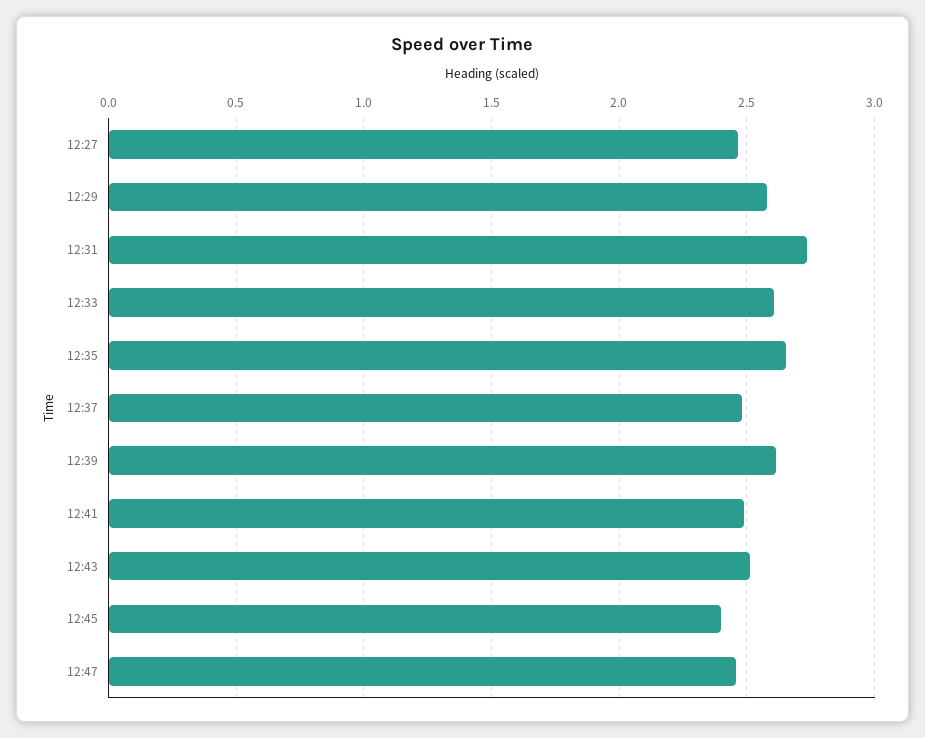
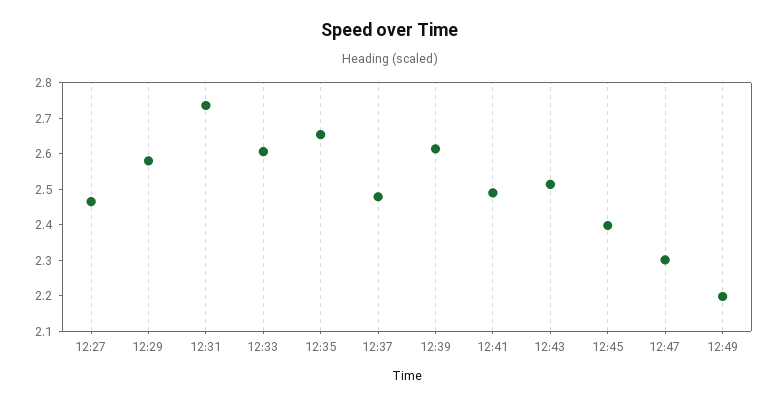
12:47: 2.45 -> 2.3
12:49: none -> 2.2

